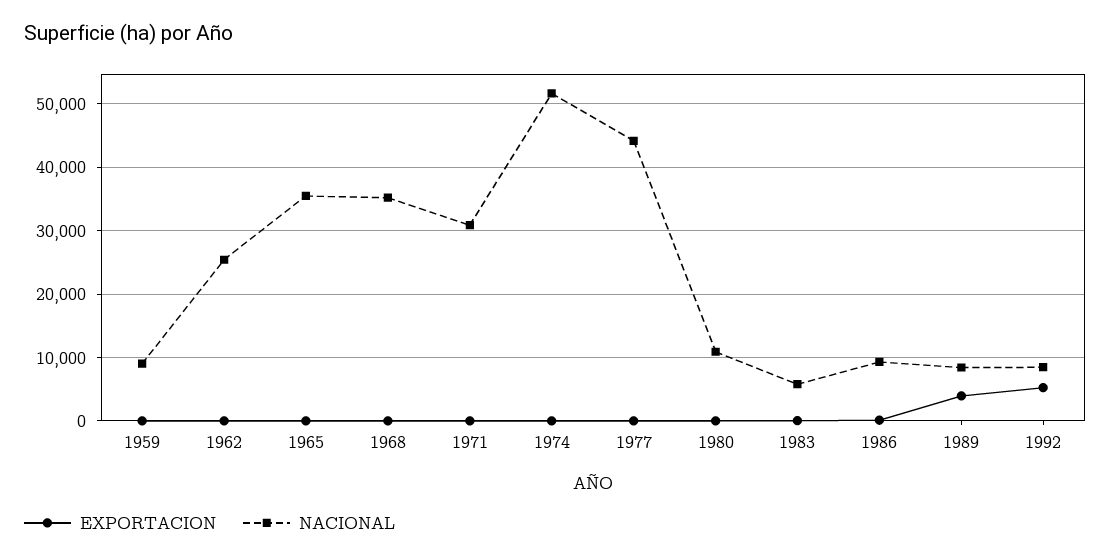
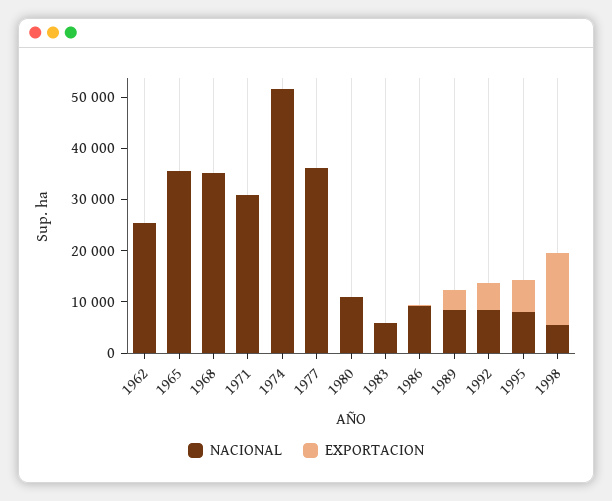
EXPORTACION, 1959: 0 -> none
NACIONAL, 1959: 9000 -> none
NACIONAL, 1977: 44000 -> 36000
NACIONAL, 1995: none -> 8000
EXPORTACION, 1995: none -> 6000
NACIONAL, 1998: none -> 6000
EXPORTACION, 1998: none -> 14000

